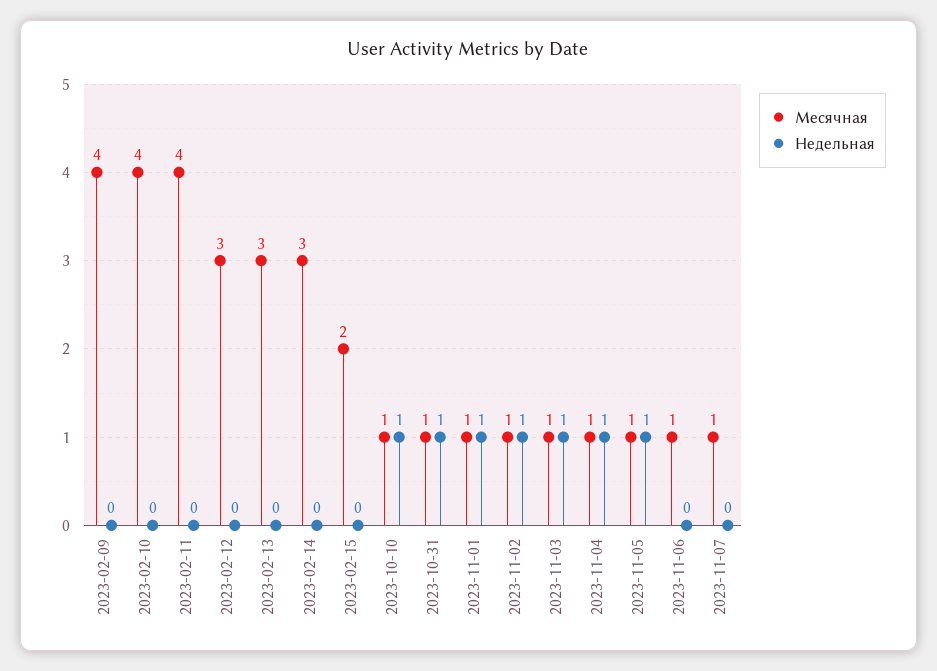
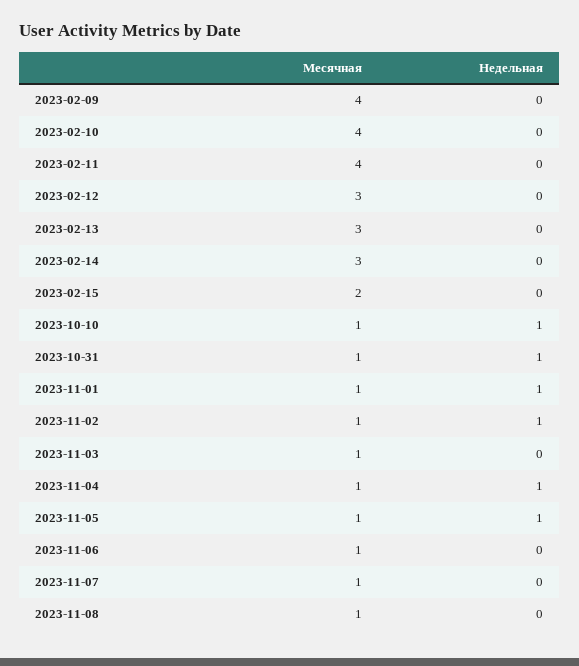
Недельная, 2023-11-03: 1 -> 0
Месячная, 2023-11-08: none -> 1
Недельная, 2023-11-08: none -> 0

